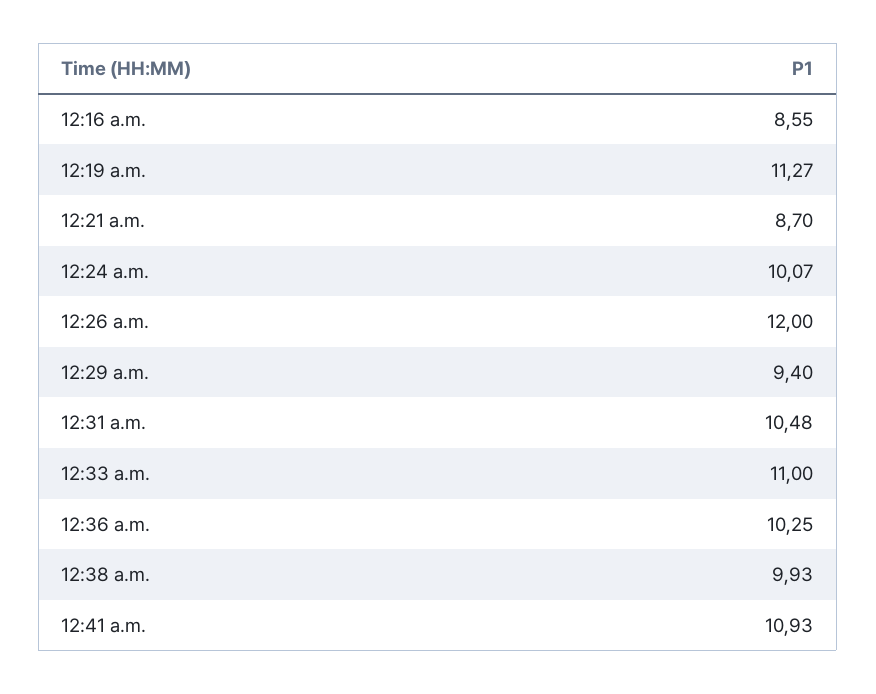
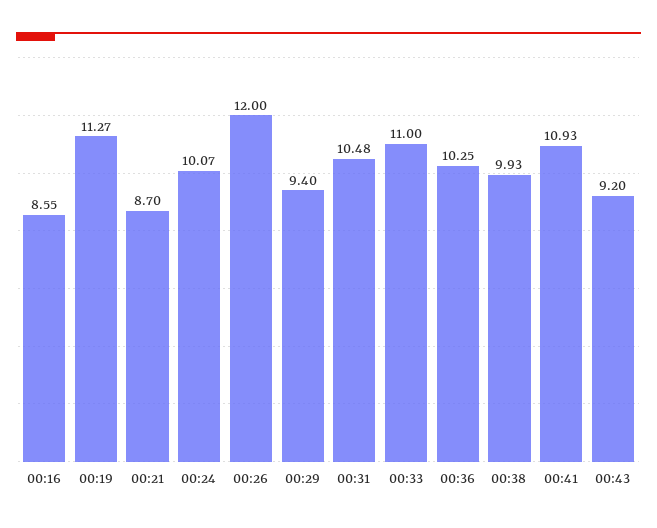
00:43: none -> 9.2

